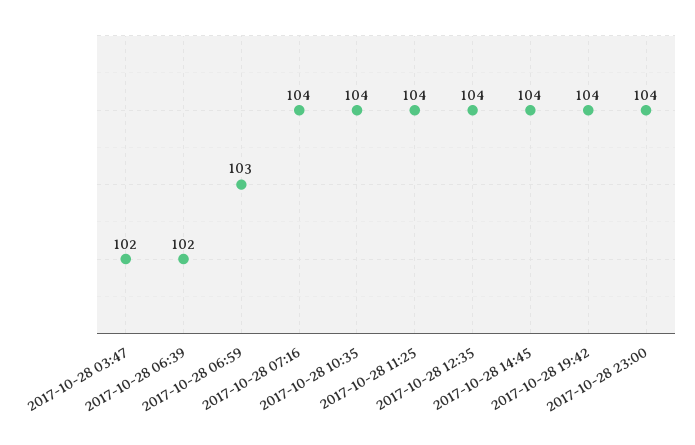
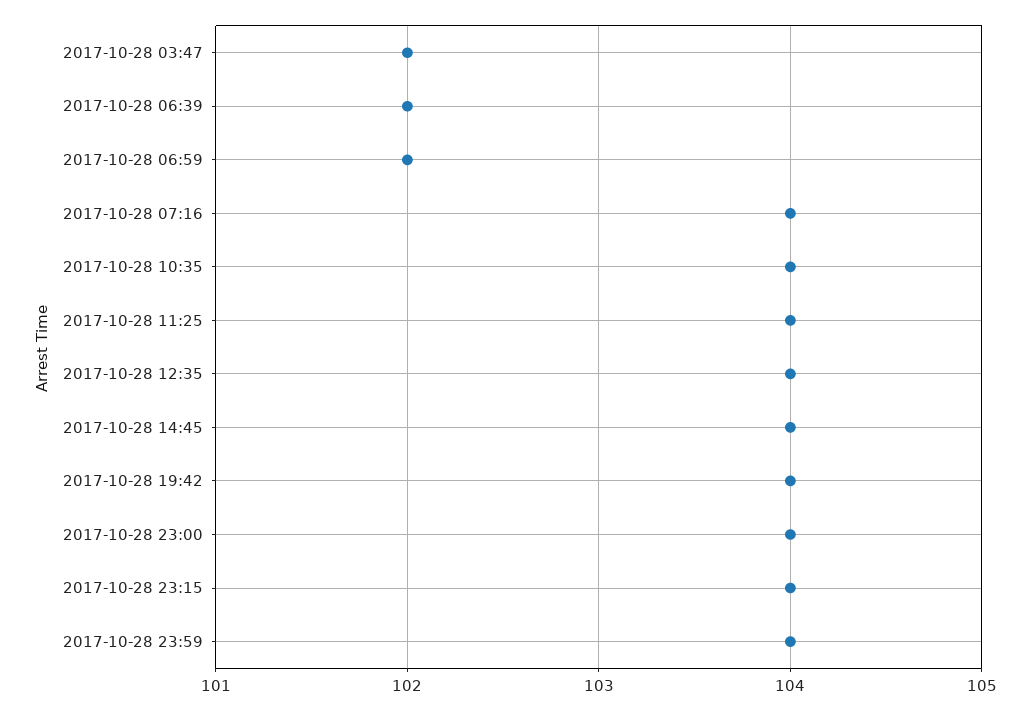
2017-10-28 06:59: 103 -> 102
2017-10-28 23:15: none -> 104
2017-10-28 23:59: none -> 104

